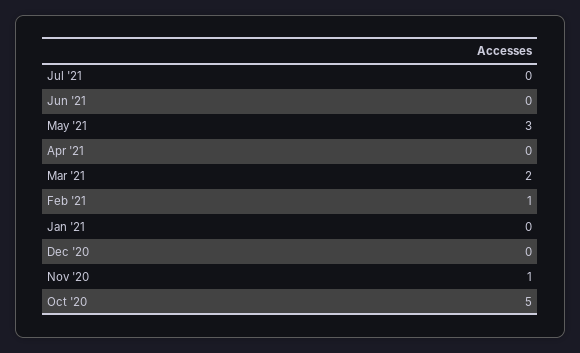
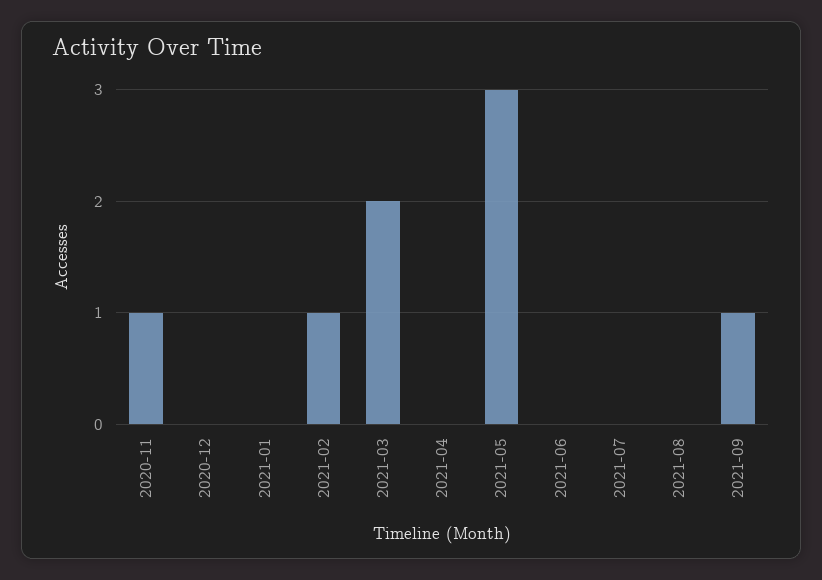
Oct '20: 5 -> none
2021-08: none -> 0
2021-09: none -> 1

